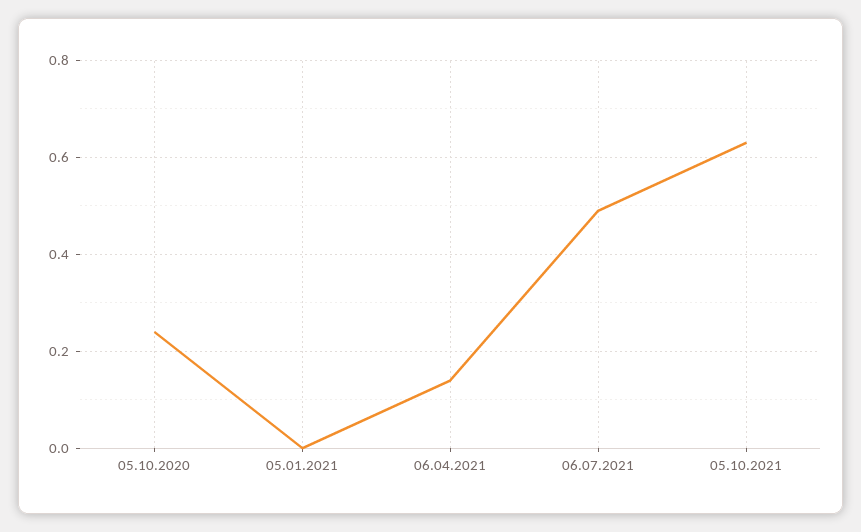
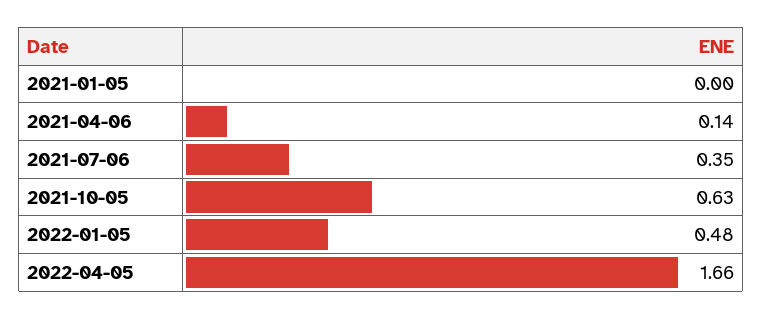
05.10.2020: 0.25 -> none
06.07.2021: 0.5 -> 0.35
2022-01-05: none -> 0.48
2022-04-05: none -> 1.66

